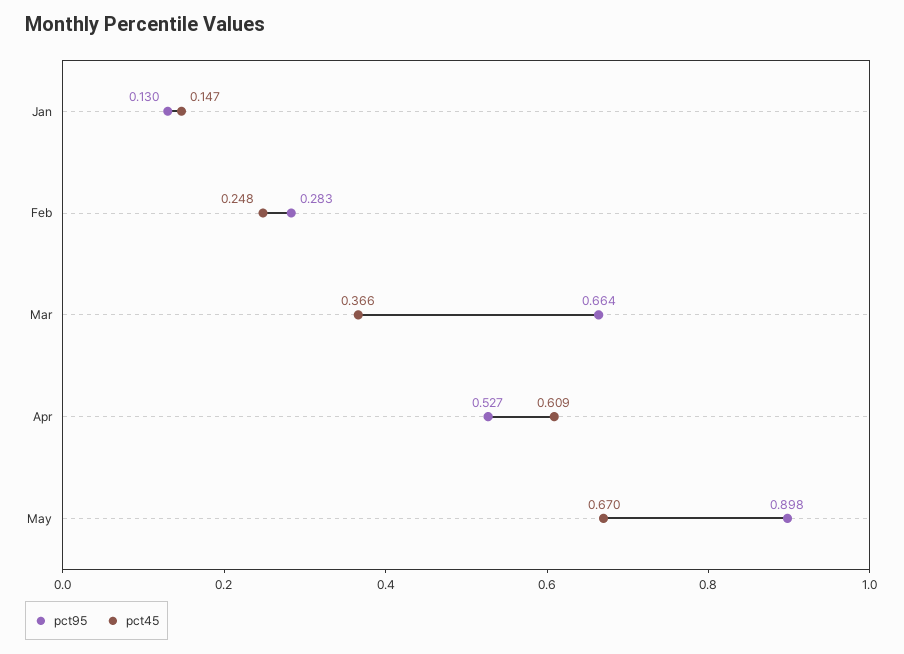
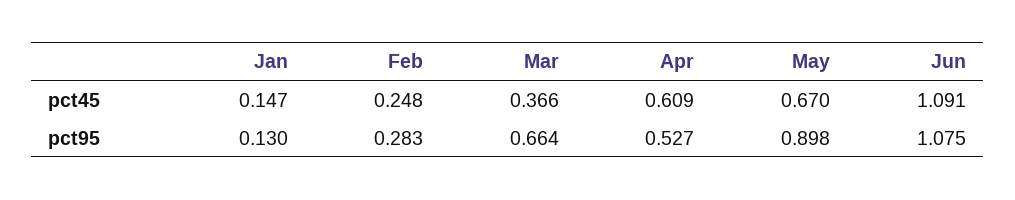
pct45, Jun: none -> 1.091
pct95, Jun: none -> 1.075

